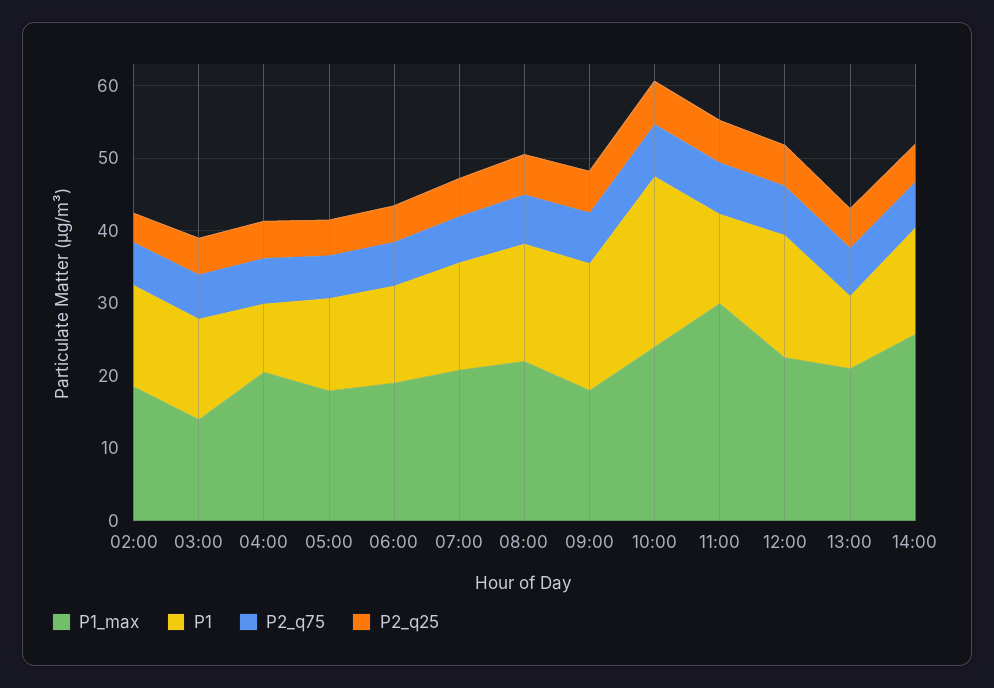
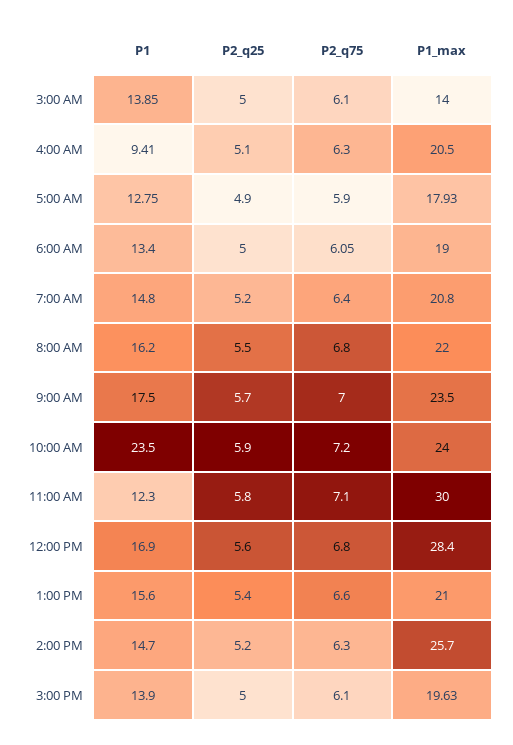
P1_max, 02:00: 18 -> none
P1, 02:00: 14 -> none
P2_q75, 02:00: 6 -> none
P2_q25, 02:00: 4 -> none
P1_max, 09:00: 18 -> 23.5
P1_max, 12:00: 22 -> 28.4
P1, 13:00: 10 -> 15.6
P1, 3:00 PM: none -> 13.9
P2_q25, 3:00 PM: none -> 5
P2_q75, 3:00 PM: none -> 6.1
P1_max, 3:00 PM: none -> 19.63

